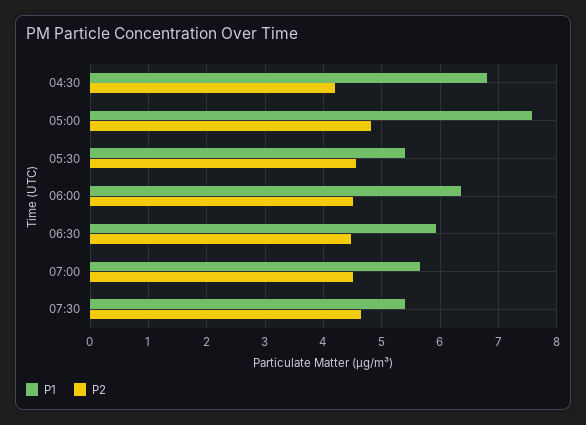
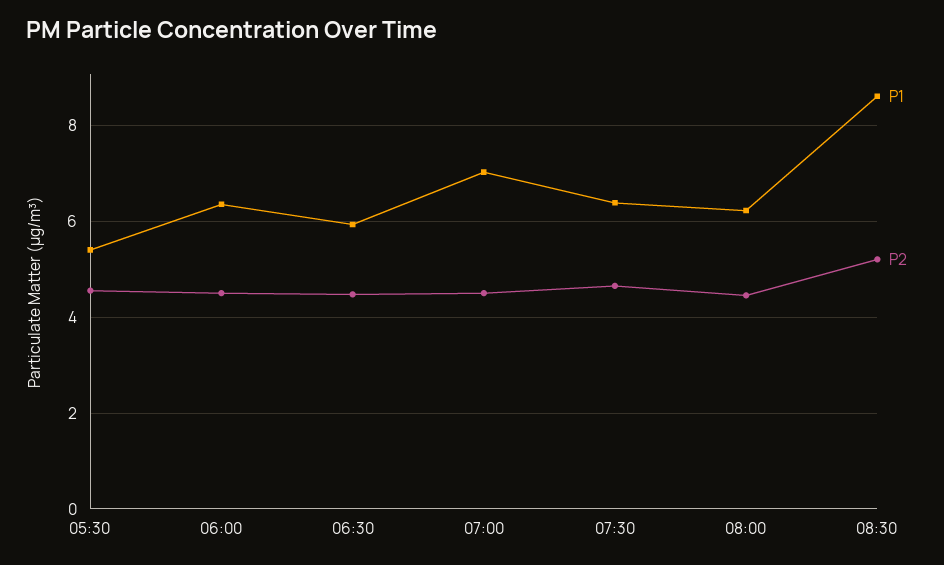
P1, 04:30: 6.8 -> none
P2, 04:30: 4.2 -> none
P1, 05:00: 7.6 -> none
P2, 05:00: 4.8 -> none
P1, 07:00: 5.6 -> 7
P1, 07:30: 5.4 -> 6.4
P1, 08:00: none -> 6.2
P2, 08:00: none -> 4.4
P1, 08:30: none -> 8.6
P2, 08:30: none -> 5.2

